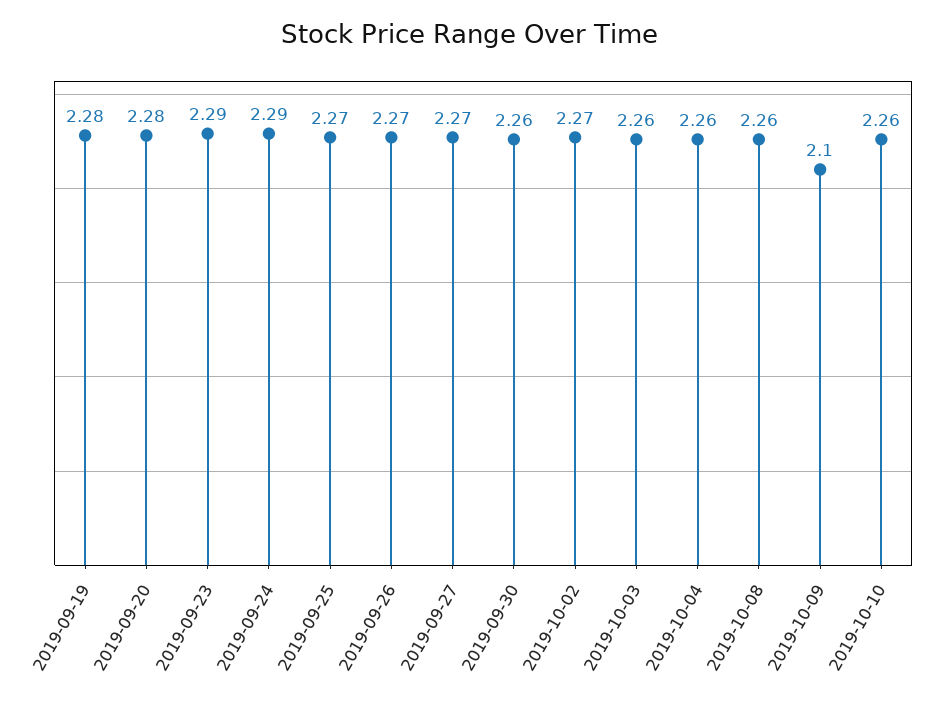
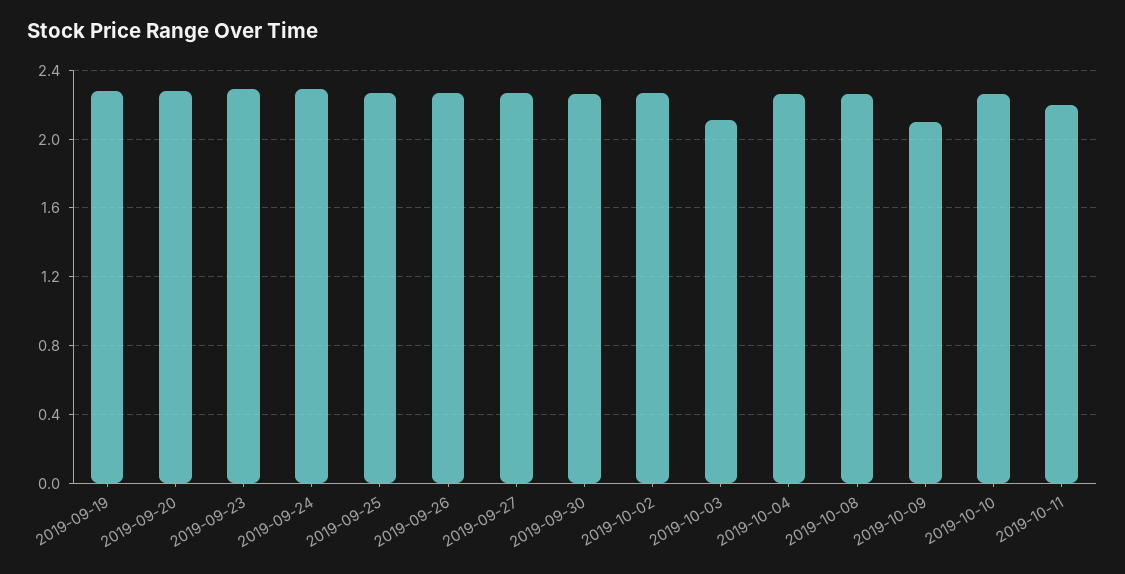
2019-10-03: 2.26 -> 2.1
2019-10-11: none -> 2.2

